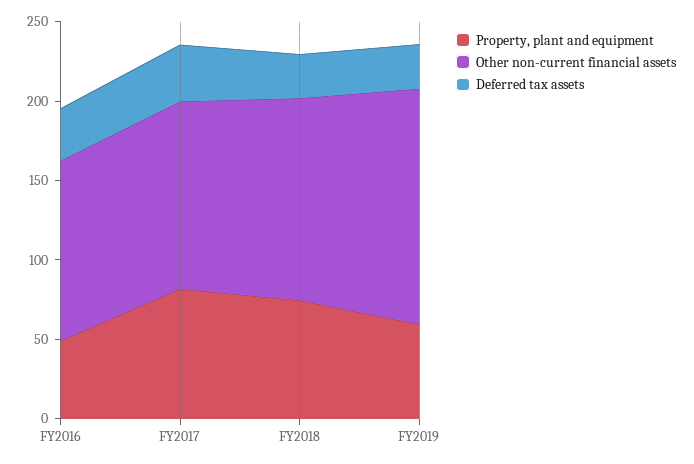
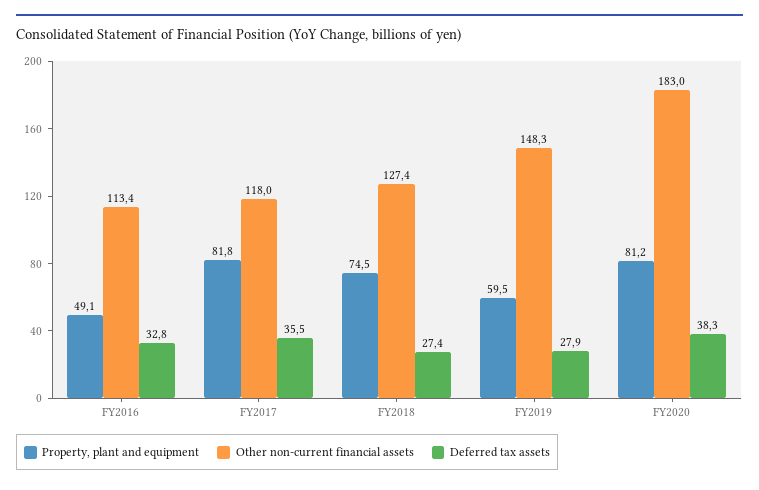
Property, plant and equipment, FY2020: none -> 81.2
Other non-current financial assets, FY2020: none -> 183
Deferred tax assets, FY2020: none -> 38.3

